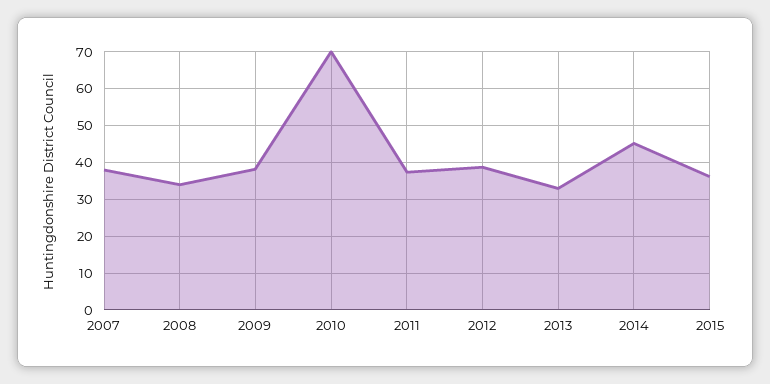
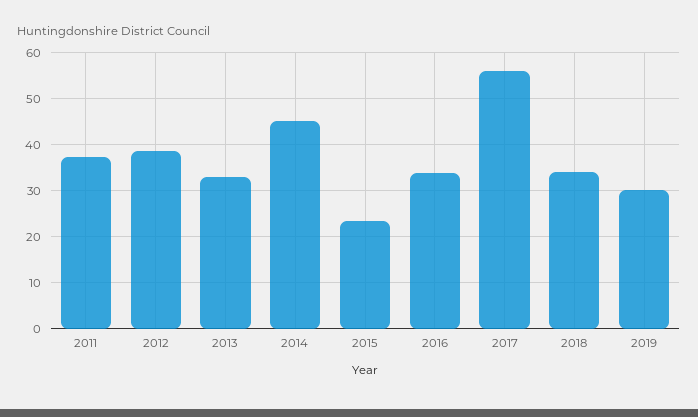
2007: 38 -> none
2008: 34 -> none
2009: 38 -> none
2010: 70 -> none
2015: 36 -> 24
2016: none -> 34
2017: none -> 56
2018: none -> 34
2019: none -> 30

